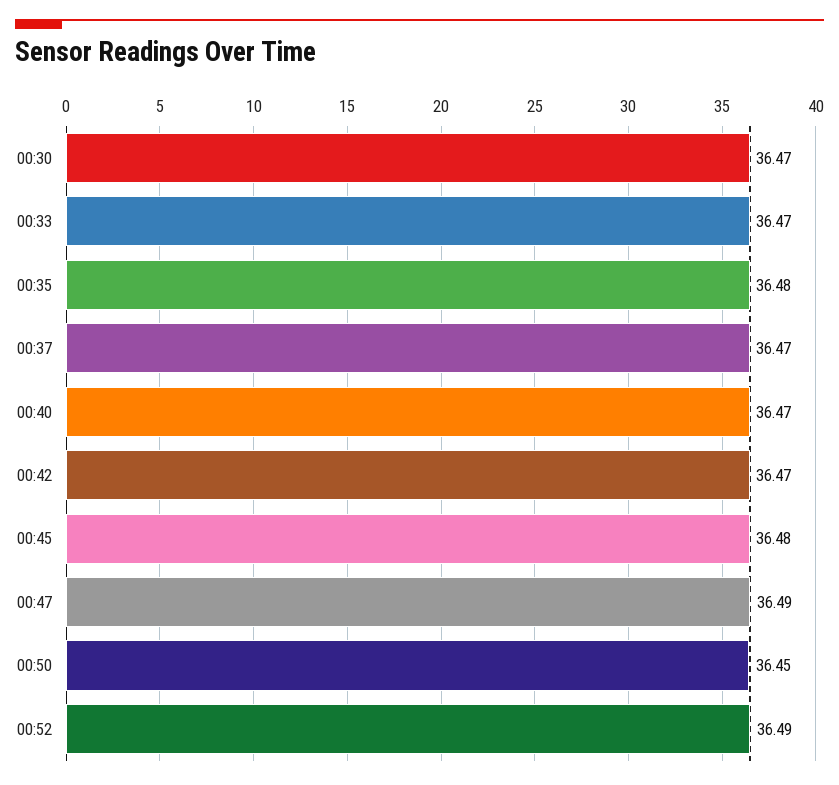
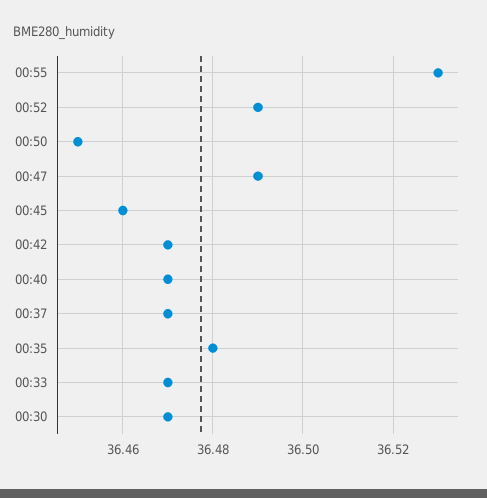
00:45: 36.48 -> 36.46
00:55: none -> 36.53

